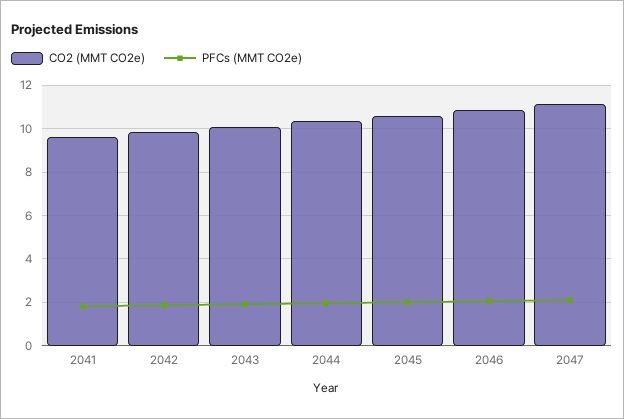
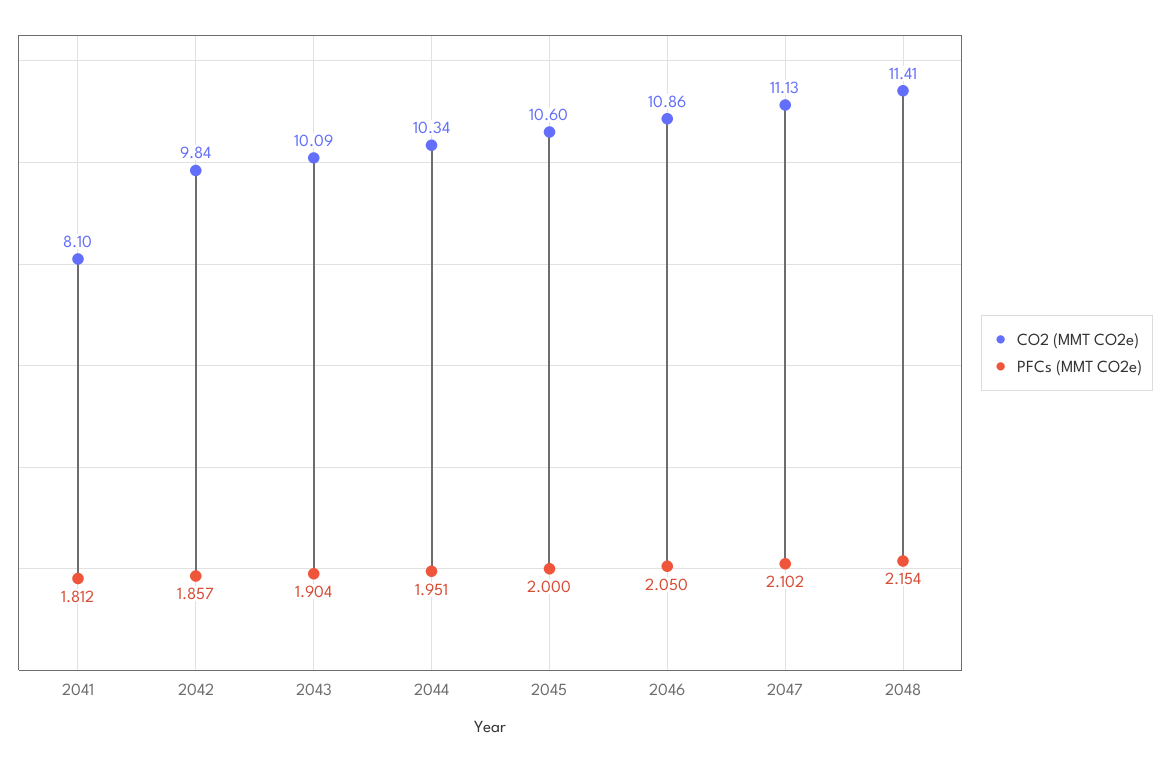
CO2 (MMT CO2e), 2041: 9.5 -> 8.1
CO2 (MMT CO2e), 2048: none -> 11.41
PFCs (MMT CO2e), 2048: none -> 2.154

